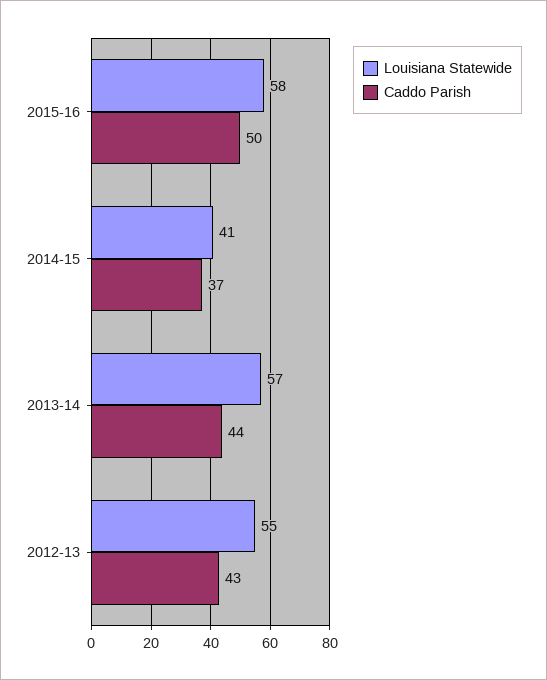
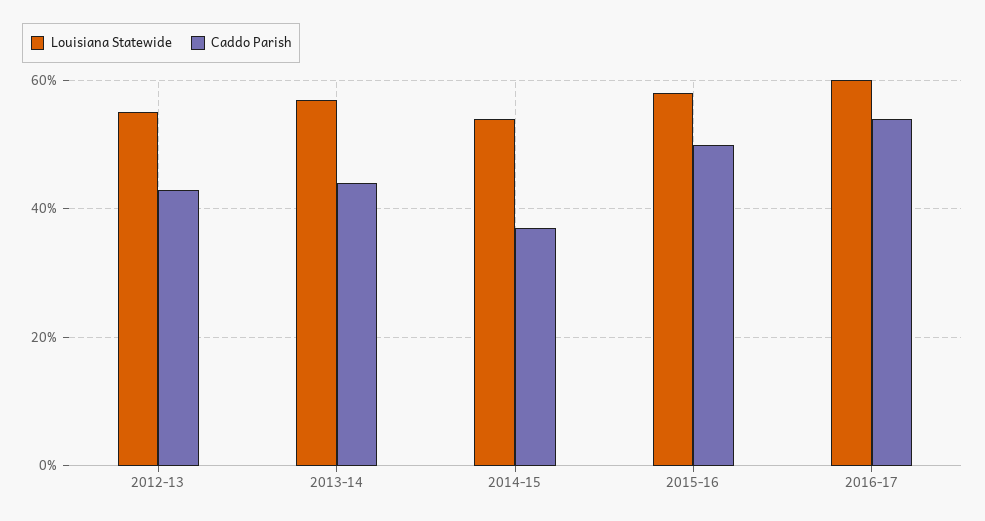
Louisiana Statewide, 2014-15: 41 -> 55
Louisiana Statewide, 2016-17: none -> 60
Caddo Parish, 2016-17: none -> 55

